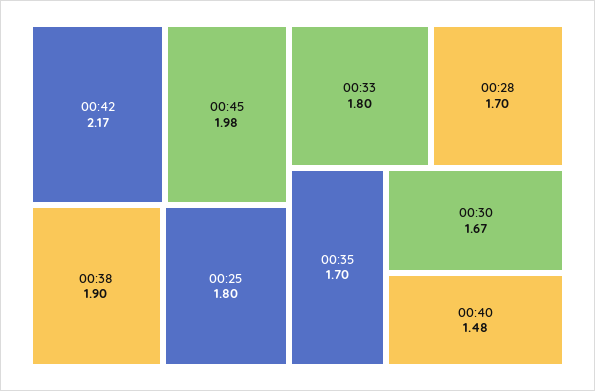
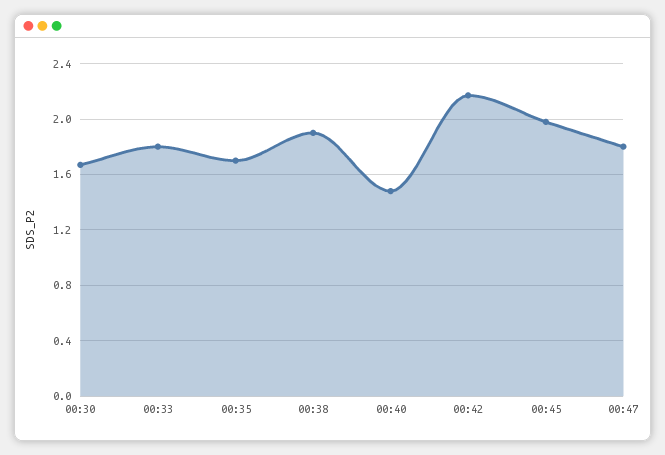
00:25: 1.8 -> none
00:28: 1.7 -> none
00:47: none -> 1.8

